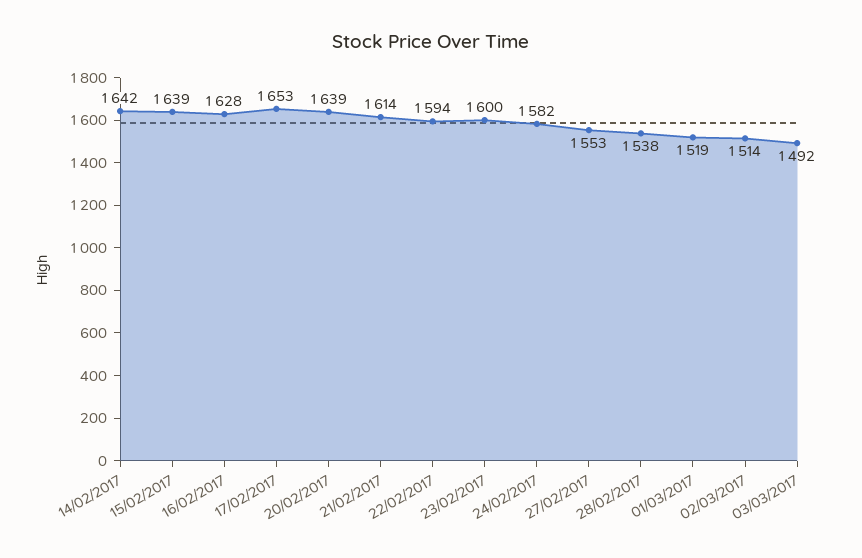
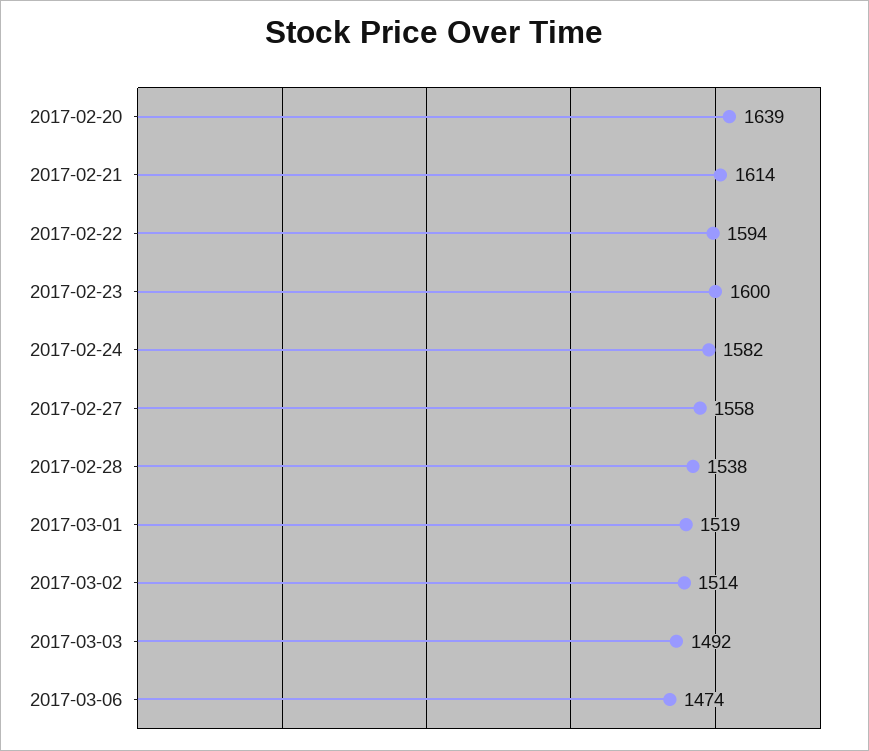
14/02/2017: 1642 -> none
15/02/2017: 1639 -> none
16/02/2017: 1628 -> none
17/02/2017: 1653 -> none
27/02/2017: 1553 -> 1558
2017-03-06: none -> 1474

